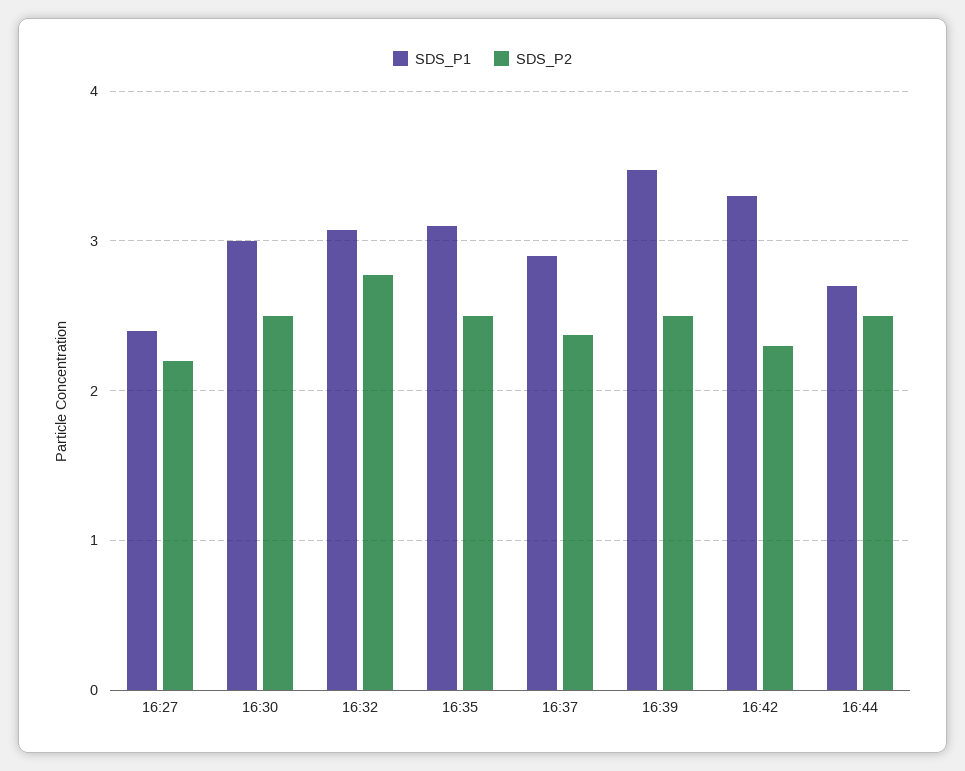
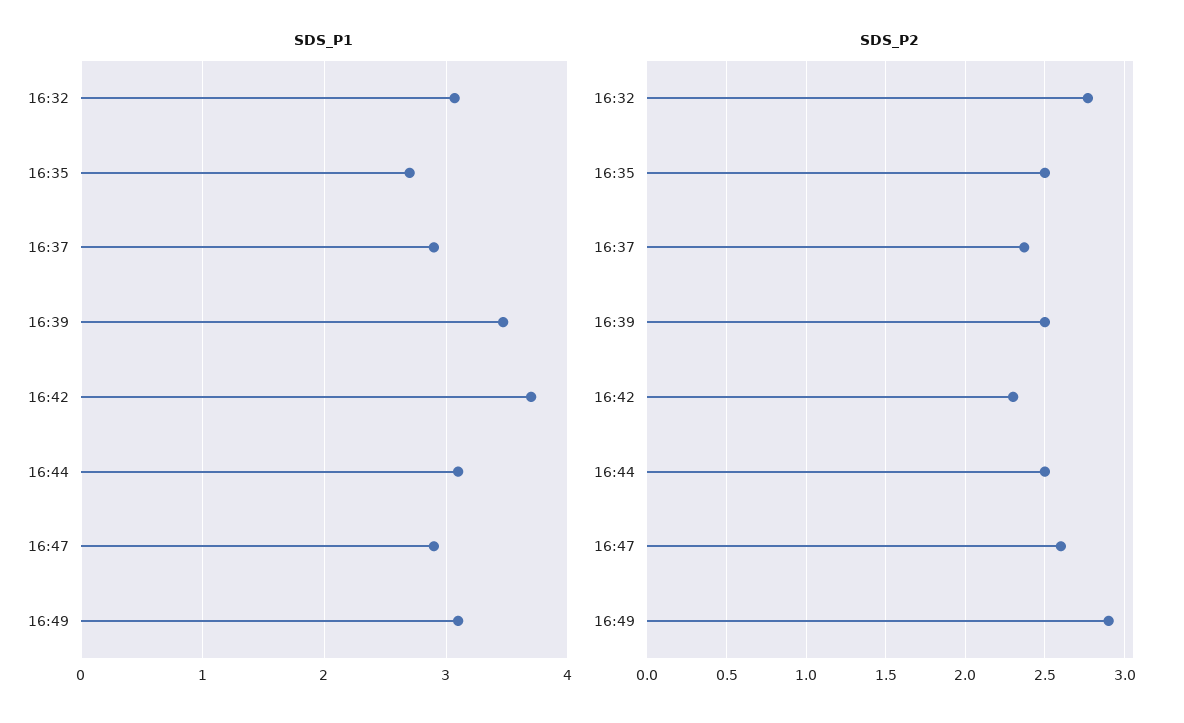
SDS_P1, 16:27: 2.4 -> none
SDS_P2, 16:27: 2.2 -> none
SDS_P1, 16:30: 3 -> none
SDS_P2, 16:30: 2.5 -> none
SDS_P1, 16:35: 3.1 -> 2.7
SDS_P1, 16:42: 3.3 -> 3.7
SDS_P1, 16:44: 2.7 -> 3.1
SDS_P1, 16:47: none -> 2.9
SDS_P1, 16:49: none -> 3.1
SDS_P2, 16:47: none -> 2.6
SDS_P2, 16:49: none -> 2.9

